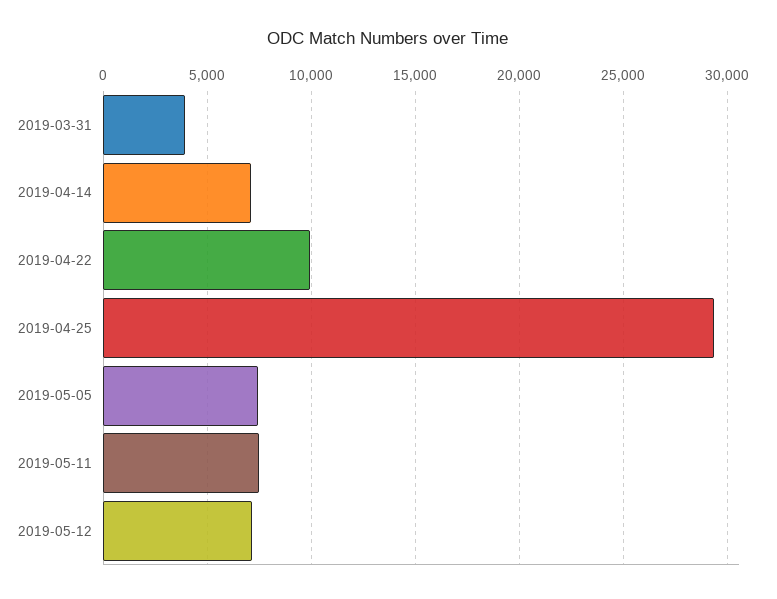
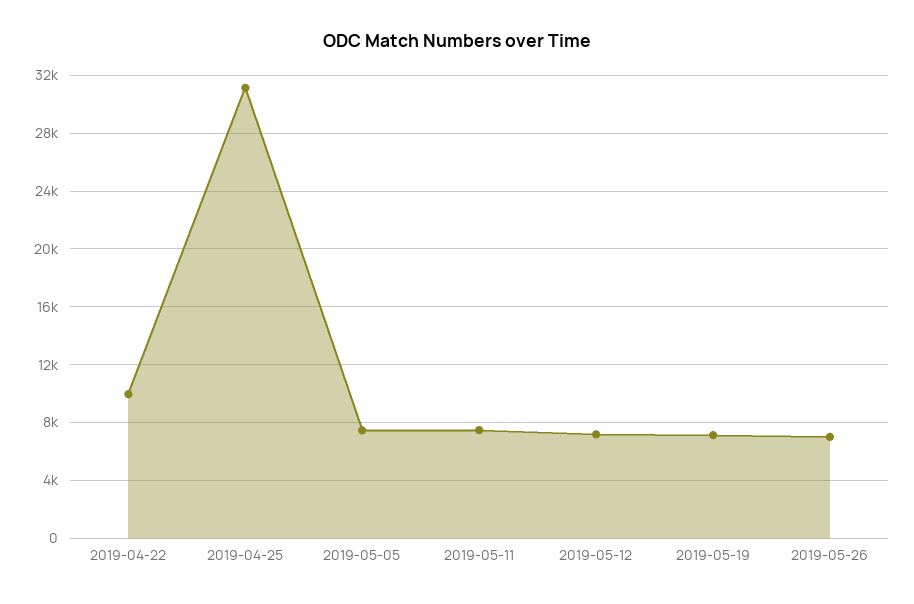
2019-03-31: 4000 -> none
2019-04-14: 7000 -> none
2019-04-25: 29500 -> 31000
2019-05-19: none -> 7000
2019-05-26: none -> 7000

